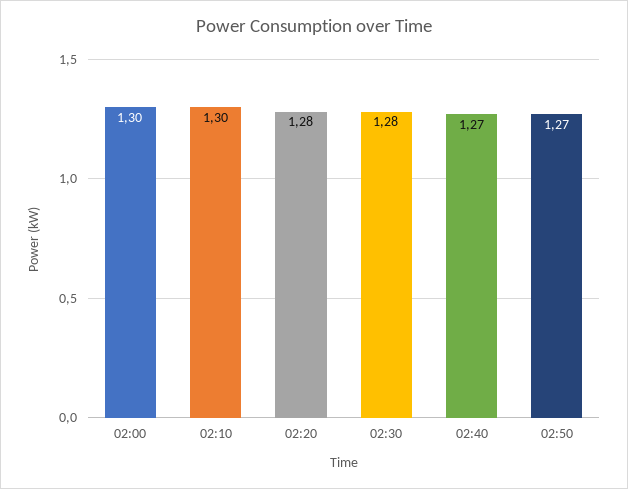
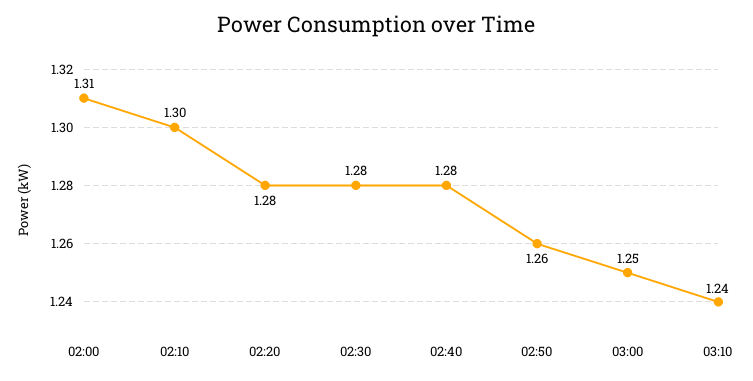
02:00: 1.3 -> 1.31
02:40: 1.27 -> 1.28
02:50: 1.27 -> 1.26
03:00: none -> 1.25
03:10: none -> 1.24

